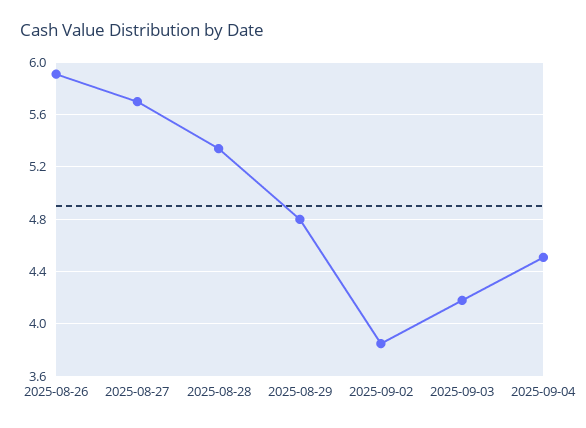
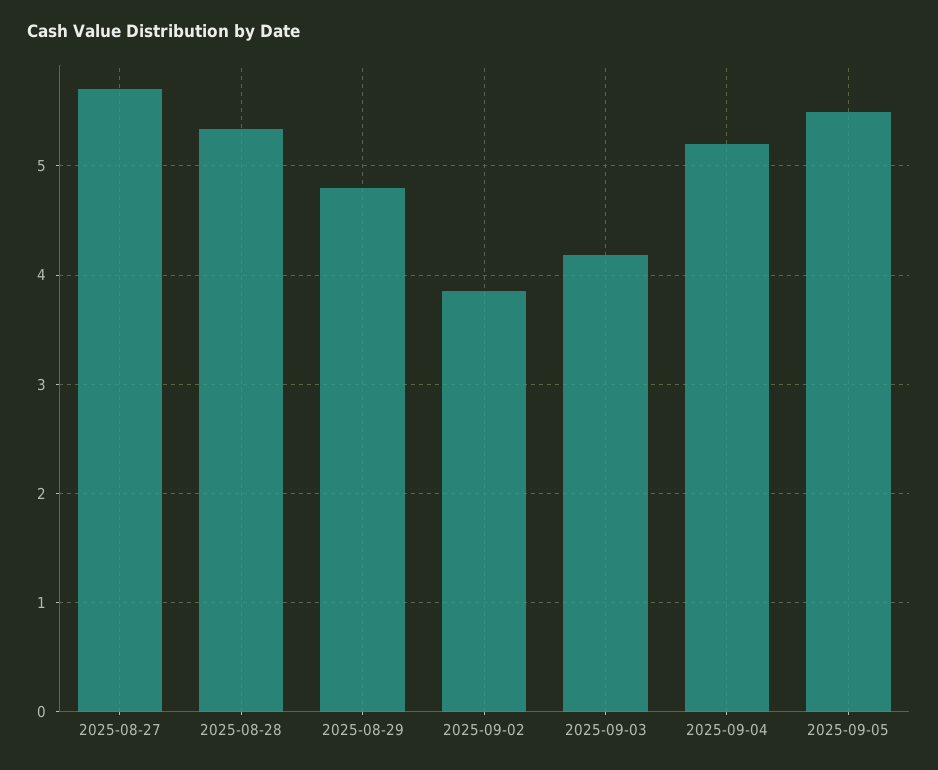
2025-08-26: 5.9 -> none
2025-09-04: 4.5 -> 5.2
2025-09-05: none -> 5.5

